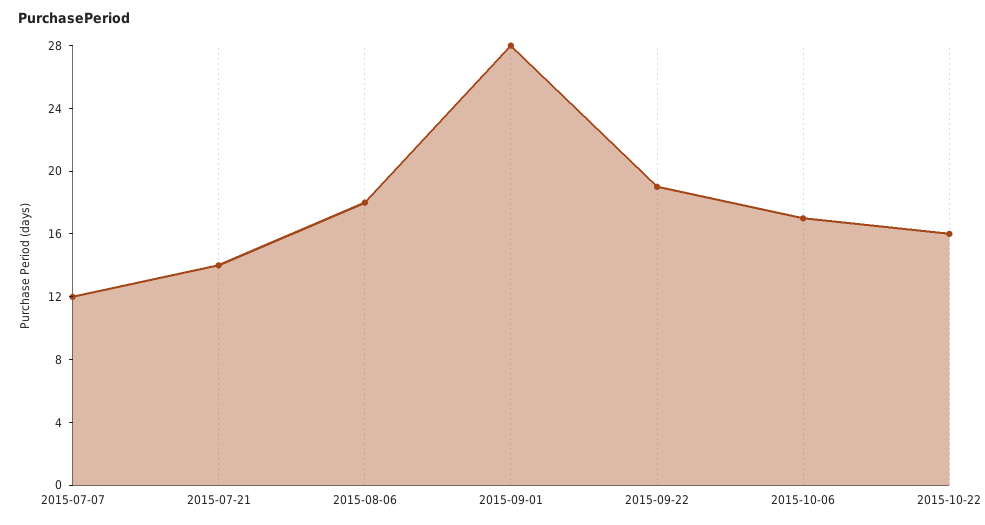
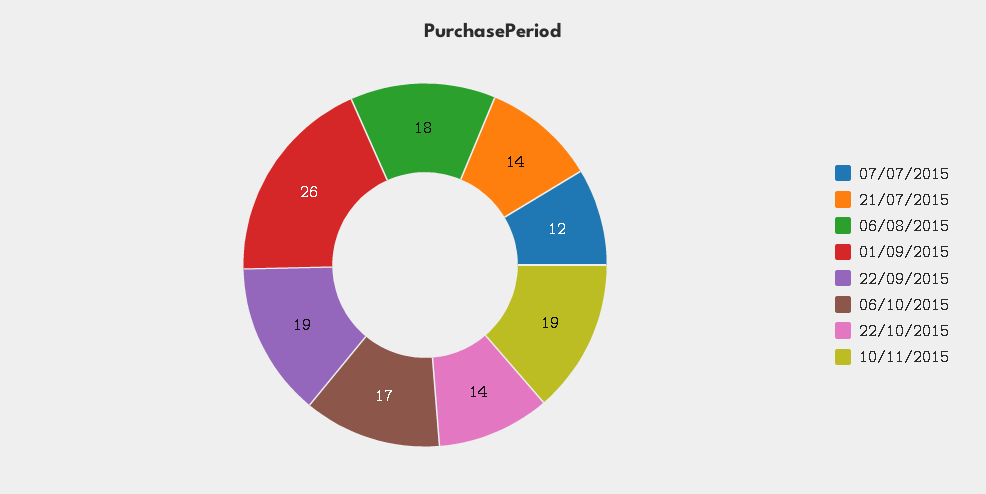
2015-09-01: 28 -> 26
2015-10-22: 16 -> 14
10/11/2015: none -> 19

